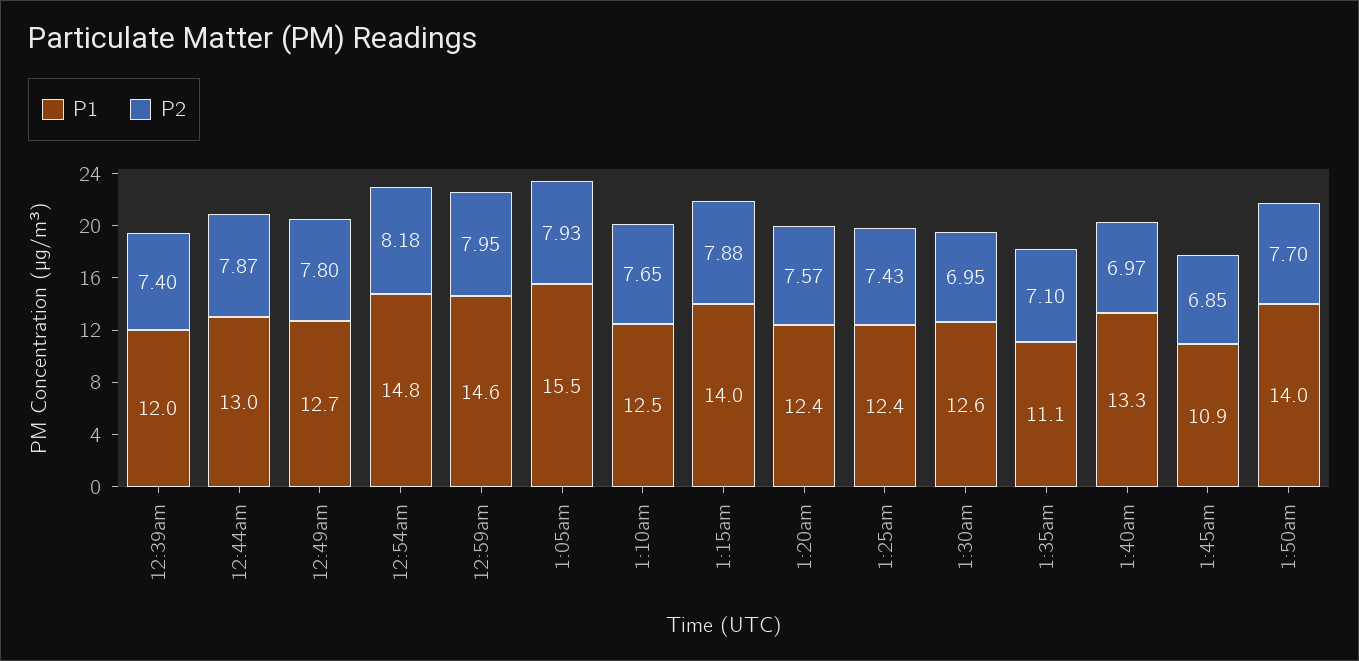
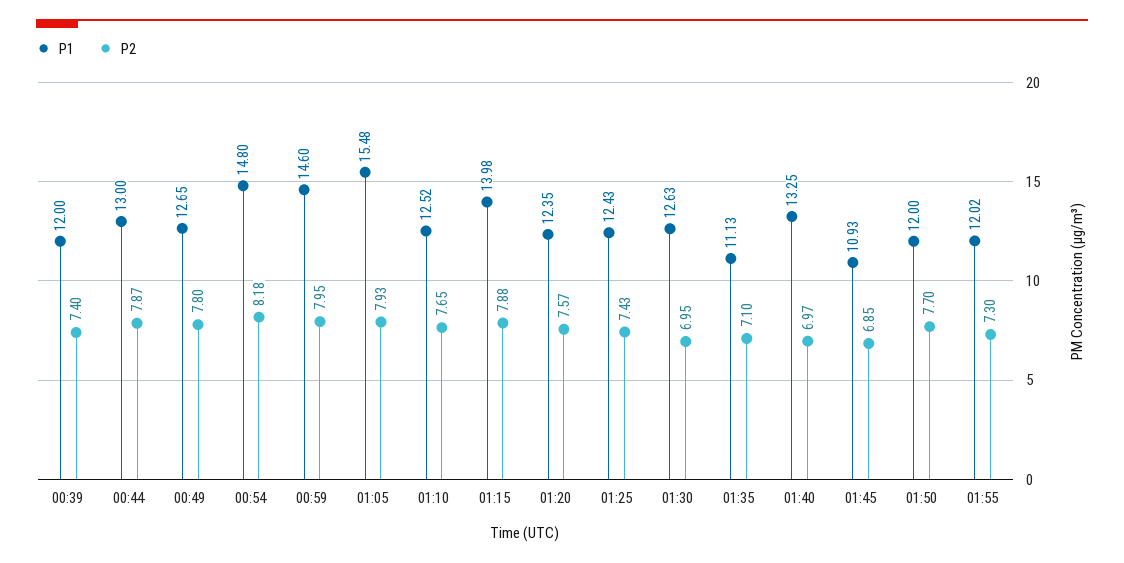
P1, 1:50am: 14 -> 12
P1, 01:55: none -> 12.02
P2, 01:55: none -> 7.3

